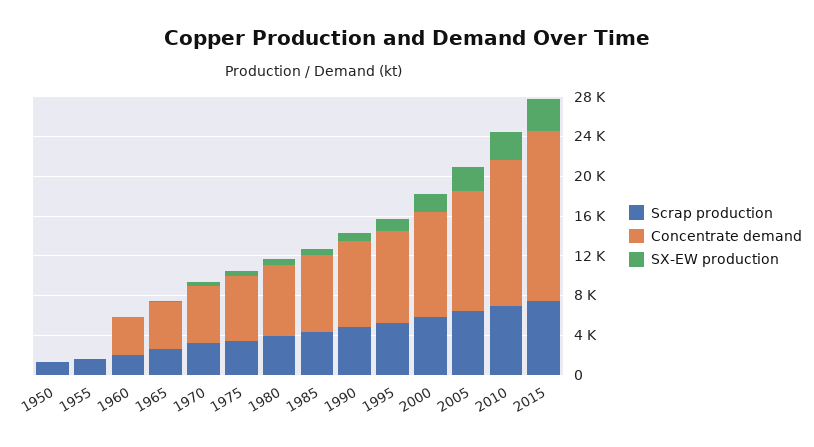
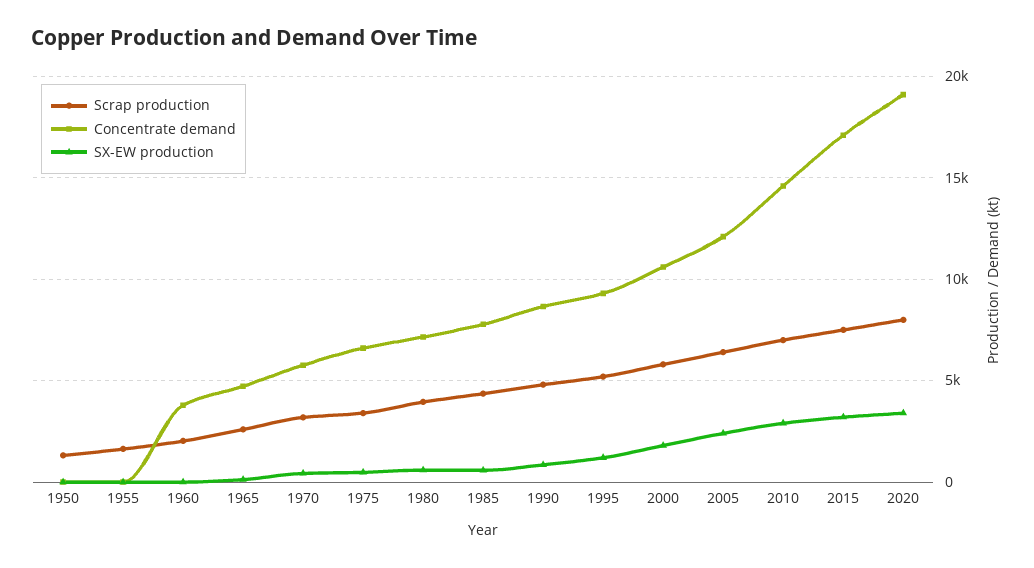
Scrap production, 2020: none -> 8000
Concentrate demand, 2020: none -> 19000
SX-EW production, 2020: none -> 3500

